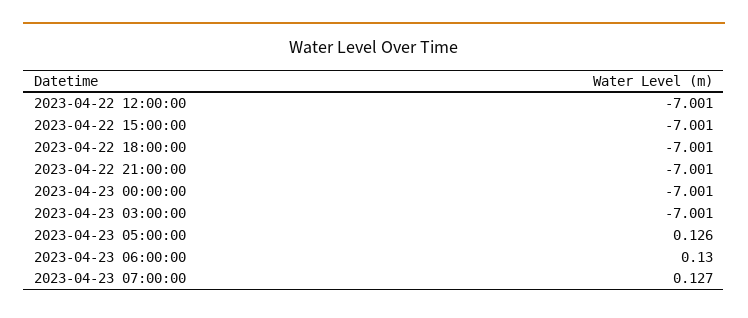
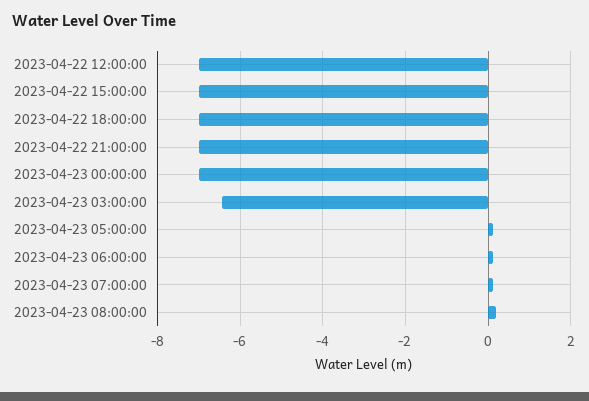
2023-04-23 03:00:00: -7.001 -> -6.4
2023-04-23 08:00:00: none -> 0.2

